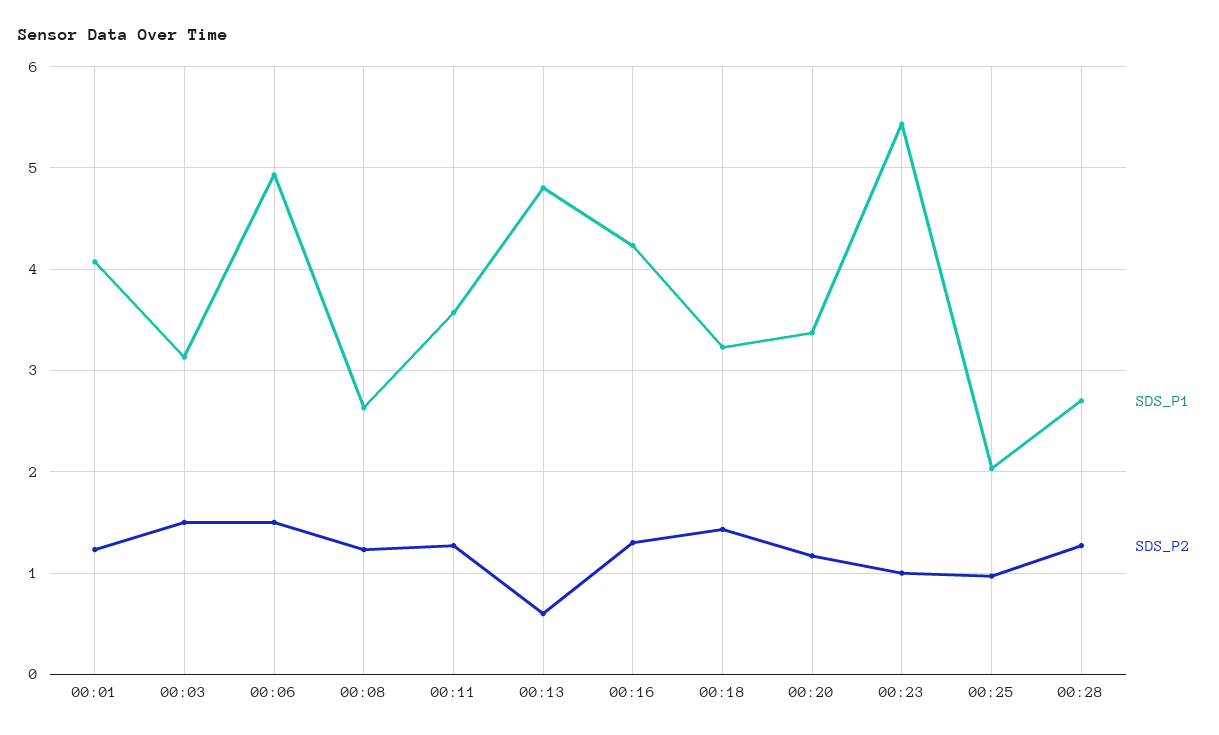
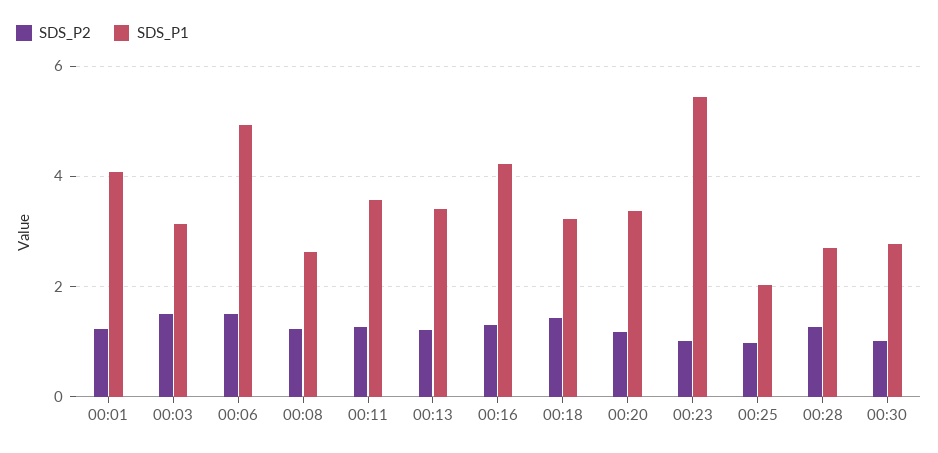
SDS_P1, 00:13: 4.8 -> 3.4
SDS_P2, 00:13: 0.6 -> 1.2
SDS_P2, 00:30: none -> 1
SDS_P1, 00:30: none -> 2.8

